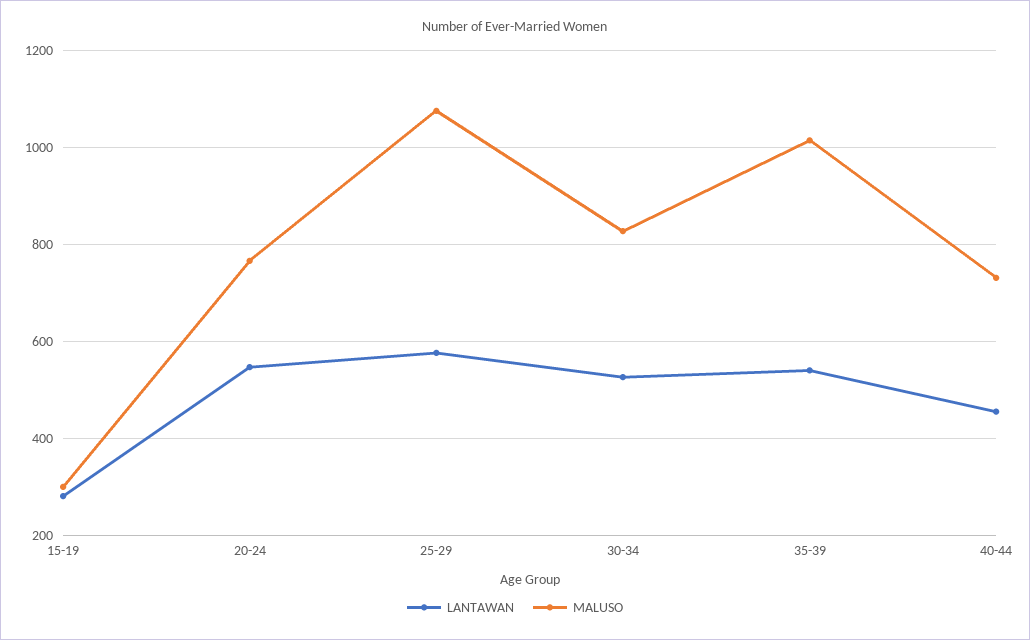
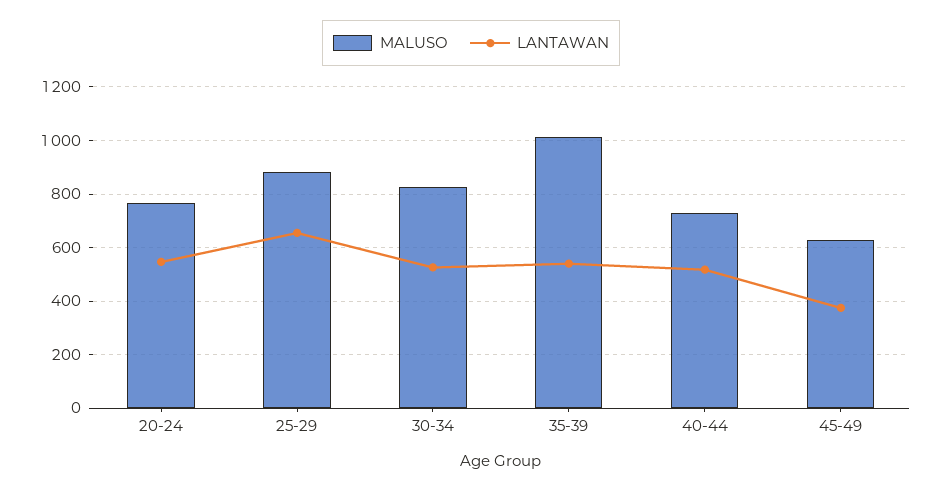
LANTAWAN, 15-19: 280 -> none
MALUSO, 15-19: 300 -> none
LANTAWAN, 25-29: 580 -> 650
MALUSO, 25-29: 1080 -> 875
LANTAWAN, 40-44: 460 -> 525
MALUSO, 45-49: none -> 625
LANTAWAN, 45-49: none -> 375

